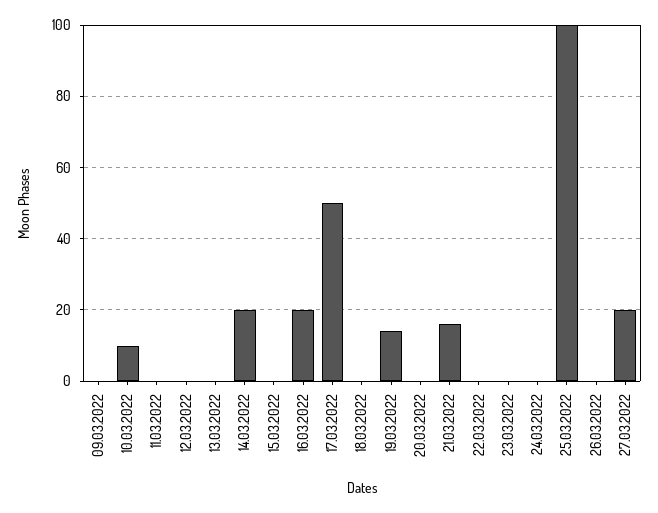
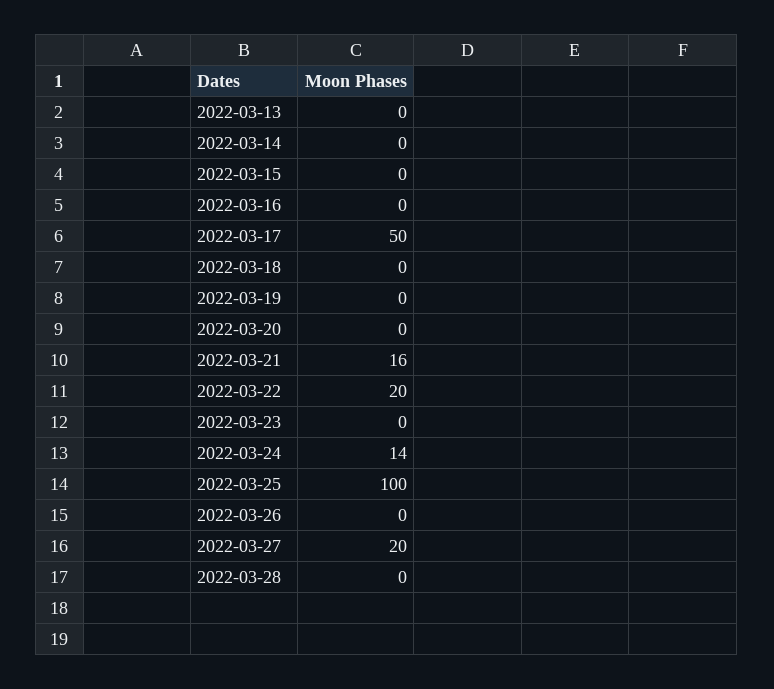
09.03.2022: 0 -> none
10.03.2022: 10 -> none
11.03.2022: 0 -> none
12.03.2022: 0 -> none
14.03.2022: 20 -> 0
16.03.2022: 20 -> 0
19.03.2022: 15 -> 0
22.03.2022: 0 -> 20
24.03.2022: 0 -> 14
2022-03-28: none -> 0

